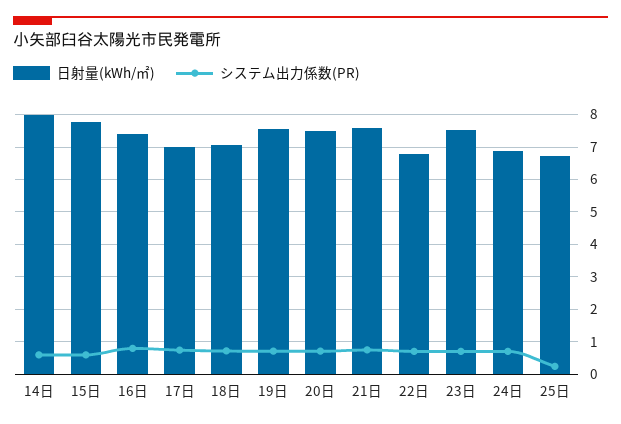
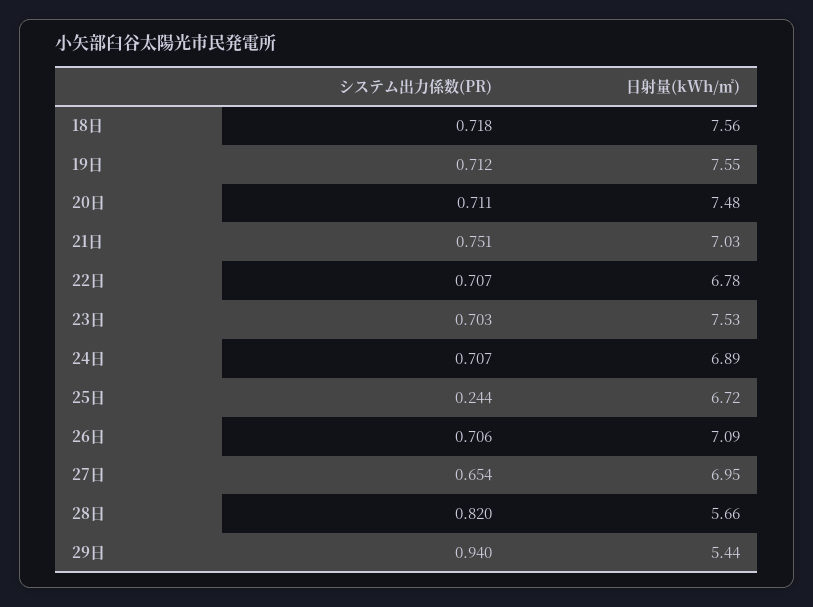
日射量(kWh/㎡), 14日: 8 -> none
システム出力係数(PR), 14日: 0.6 -> none
日射量(kWh/㎡), 15日: 7.8 -> none
システム出力係数(PR), 15日: 0.6 -> none
日射量(kWh/㎡), 16日: 7.4 -> none
システム出力係数(PR), 16日: 0.8 -> none
日射量(kWh/㎡), 17日: 7 -> none
システム出力係数(PR), 17日: 0.8 -> none
日射量(kWh/㎡), 18日: 7 -> 7.56
日射量(kWh/㎡), 21日: 7.6 -> 7.03
システム出力係数(PR), 26日: none -> 0.706
日射量(kWh/㎡), 26日: none -> 7.09
システム出力係数(PR), 27日: none -> 0.654
日射量(kWh/㎡), 27日: none -> 6.95
システム出力係数(PR), 28日: none -> 0.82
日射量(kWh/㎡), 28日: none -> 5.66
システム出力係数(PR), 29日: none -> 0.94
日射量(kWh/㎡), 29日: none -> 5.44

